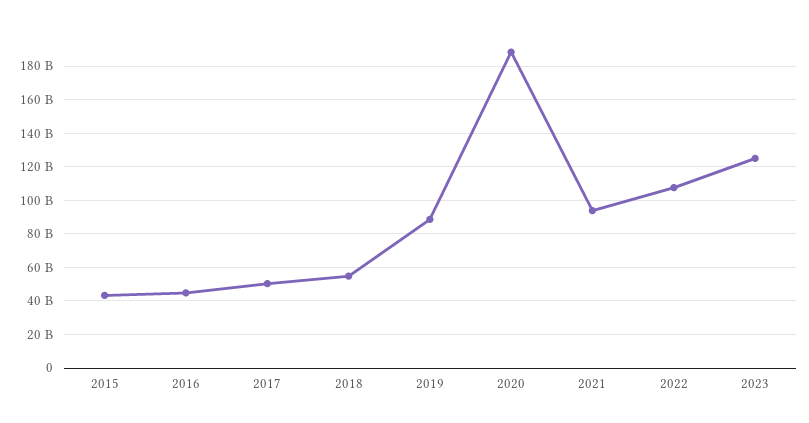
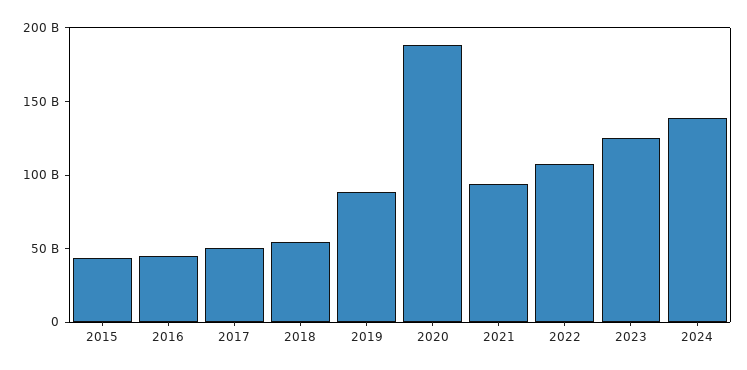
2024: none -> 140000000000

